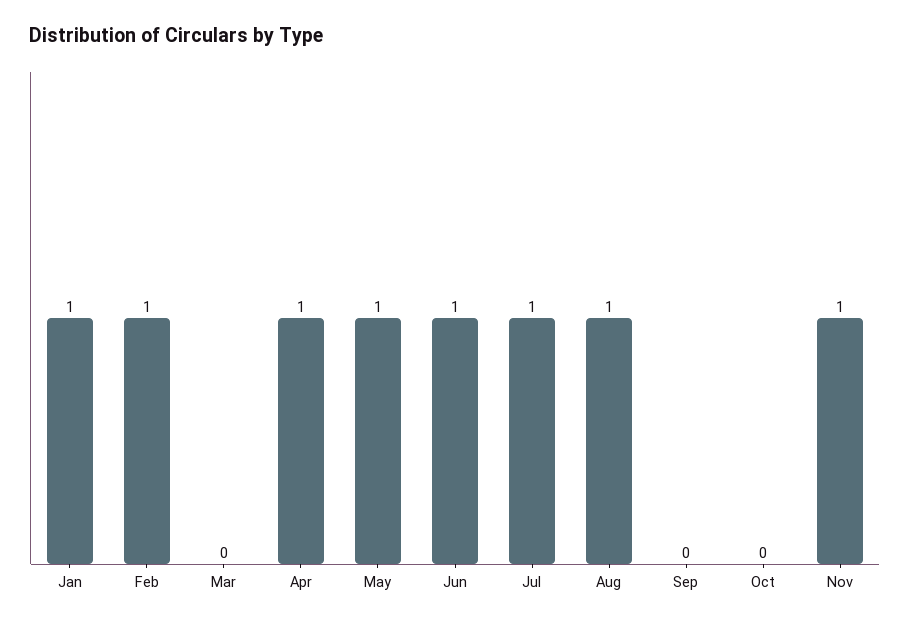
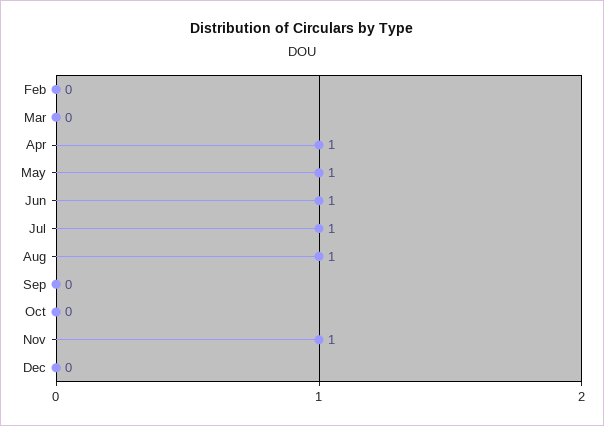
Jan: 1 -> none
Feb: 1 -> 0
Dec: none -> 0

